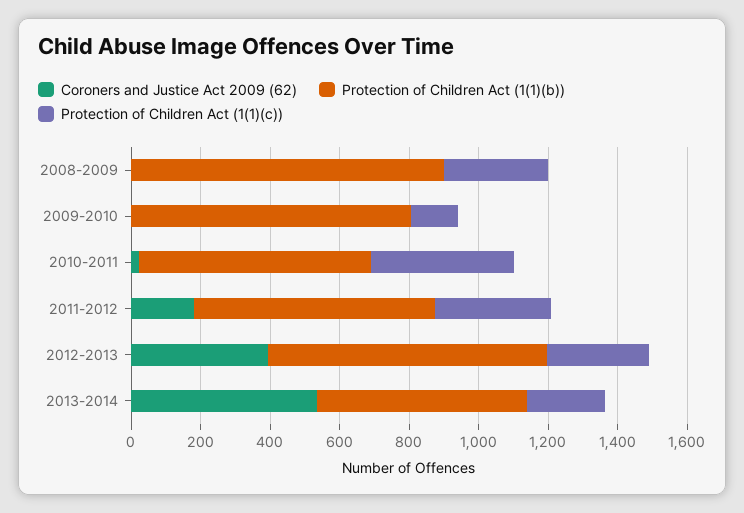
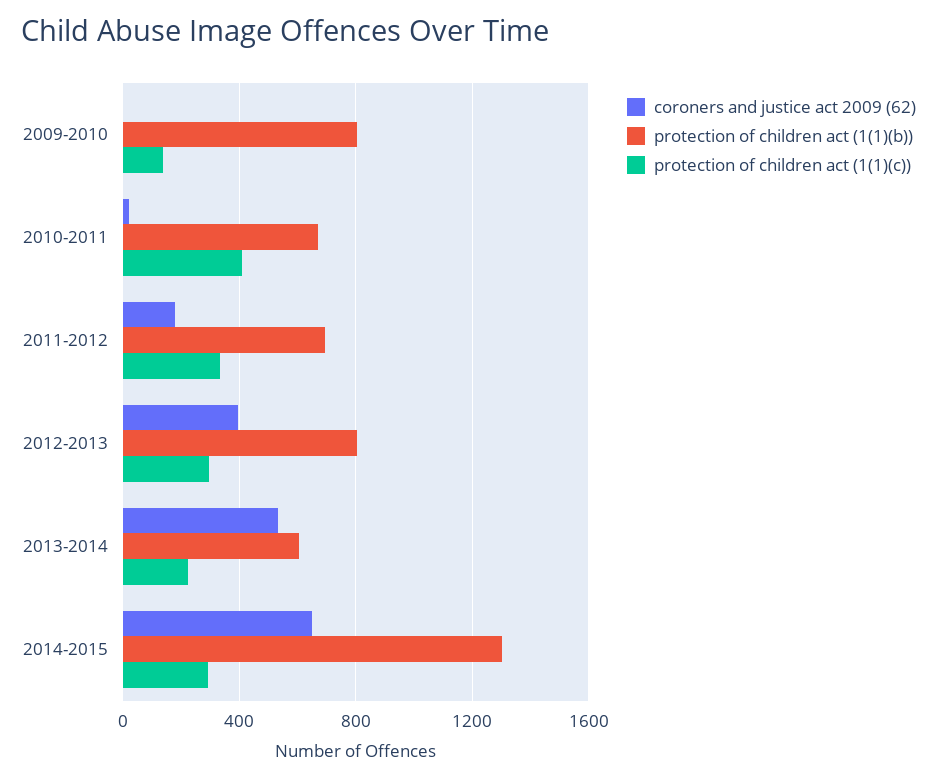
Coroners and Justice Act 2009 (62), 2008-2009: 0 -> none
Protection of Children Act (1(1)(b)), 2008-2009: 900 -> none
Protection of Children Act (1(1)(c)), 2008-2009: 300 -> none
Coroners and Justice Act 2009 (62), 2014-2015: none -> 650
Protection of Children Act (1(1)(b)), 2014-2015: none -> 1300
Protection of Children Act (1(1)(c)), 2014-2015: none -> 300

